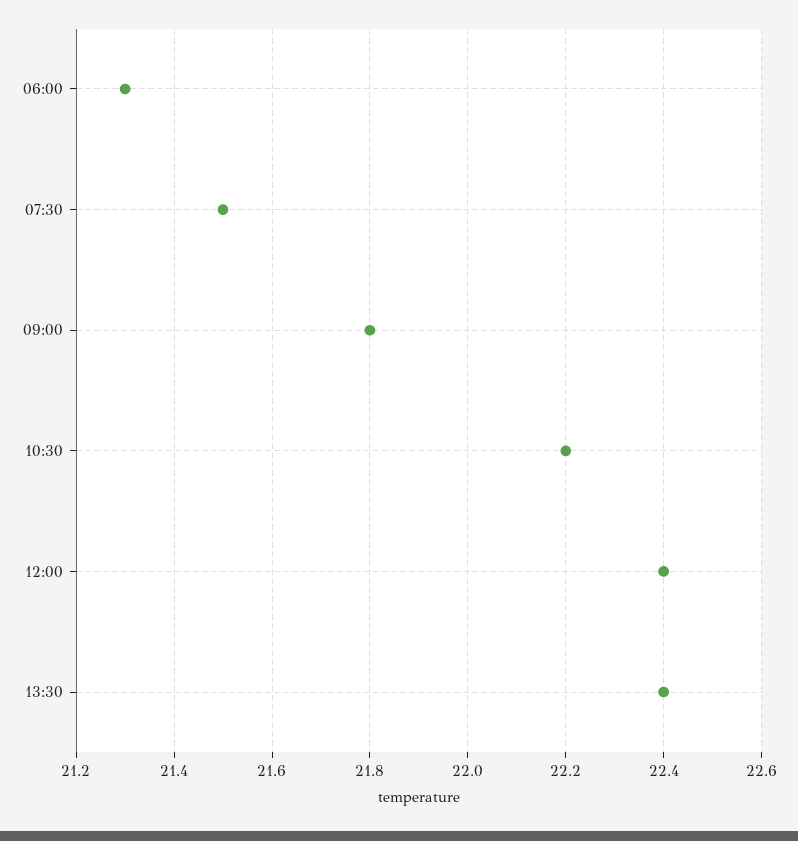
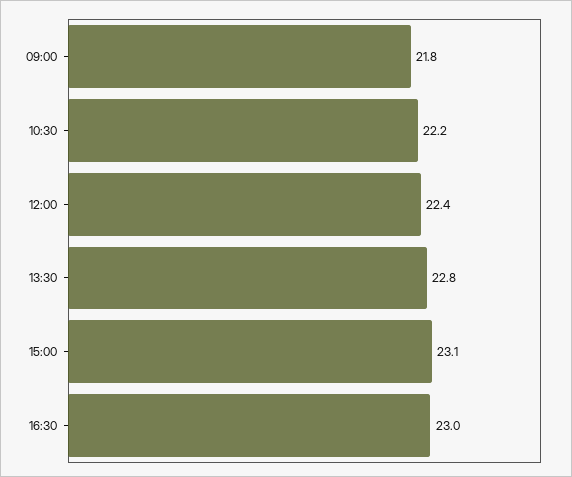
06:00: 21.3 -> none
07:30: 21.5 -> none
13:30: 22.4 -> 22.8
15:00: none -> 23.1
16:30: none -> 23

